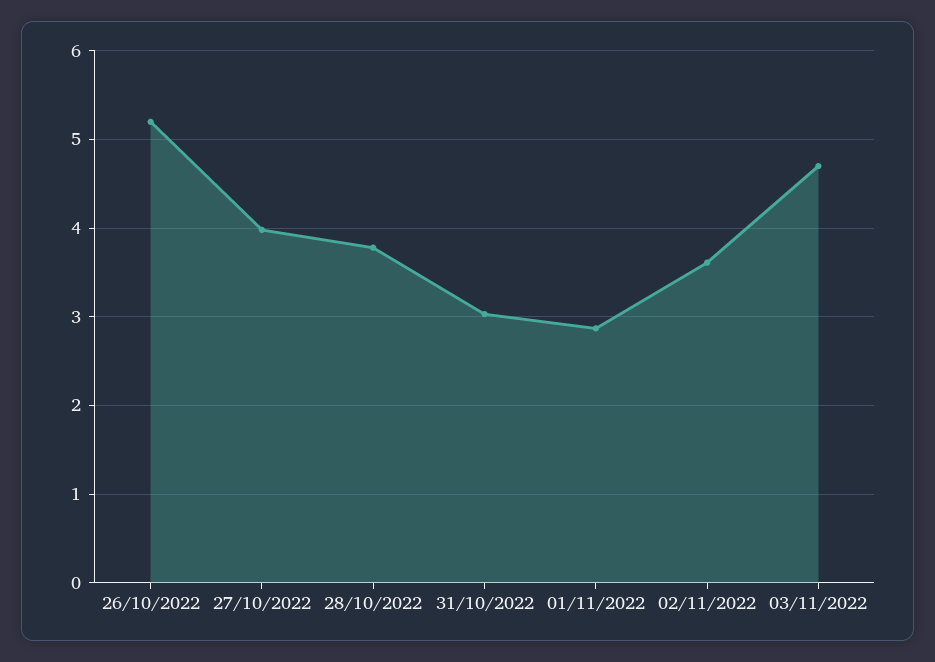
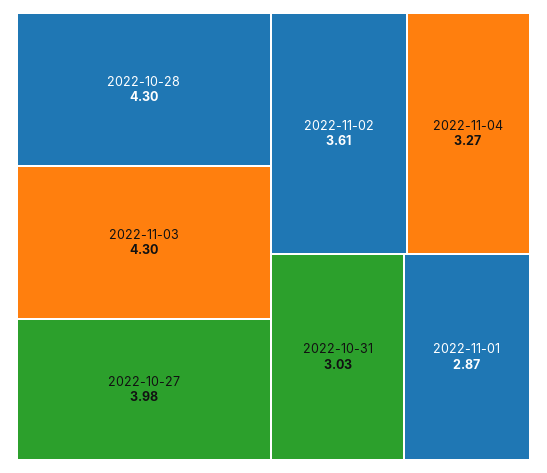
26/10/2022: 5.2 -> none
28/10/2022: 3.8 -> 4.3
03/11/2022: 4.7 -> 4.3
2022-11-04: none -> 3.27

